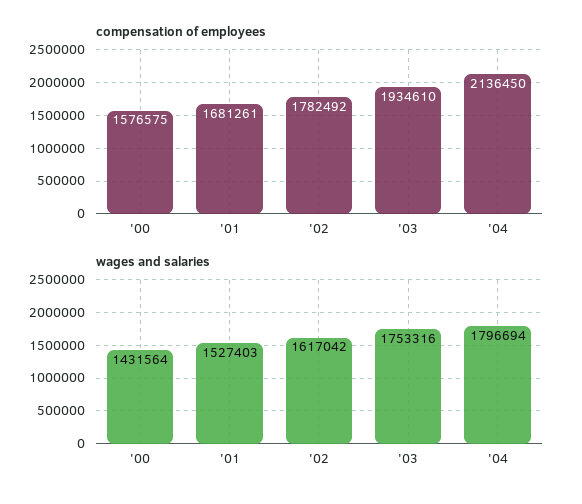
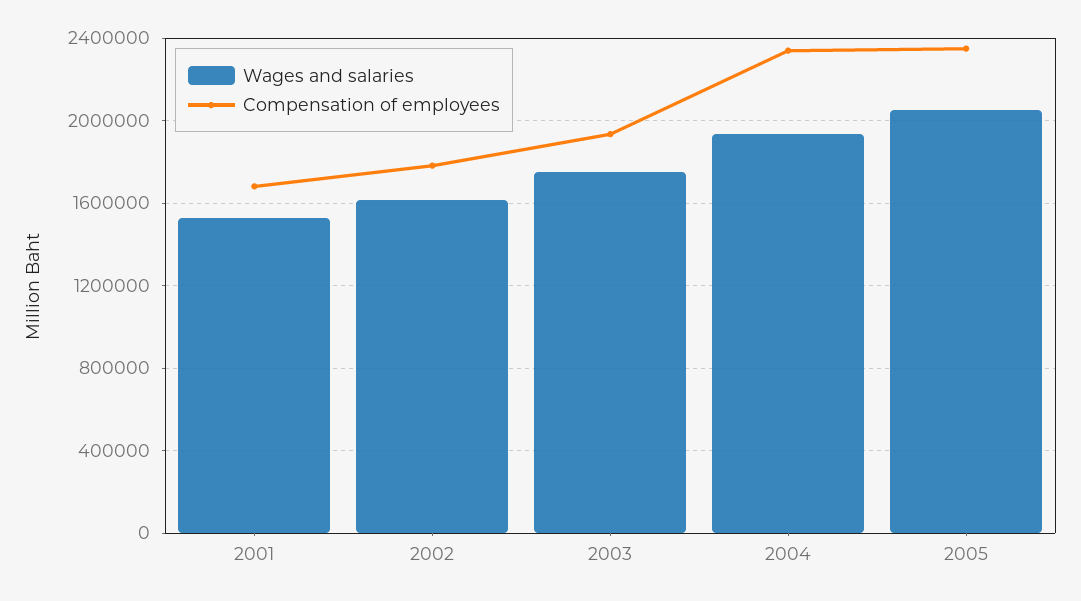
compensation of employees, '00: 1576575 -> none
compensation of employees, '04: 2136450 -> 2350000
wages and salaries, '00: 1431564 -> none
wages and salaries, '04: 1796694 -> 1950000
wages and salaries, 2005: none -> 2050000
compensation of employees, 2005: none -> 2350000

